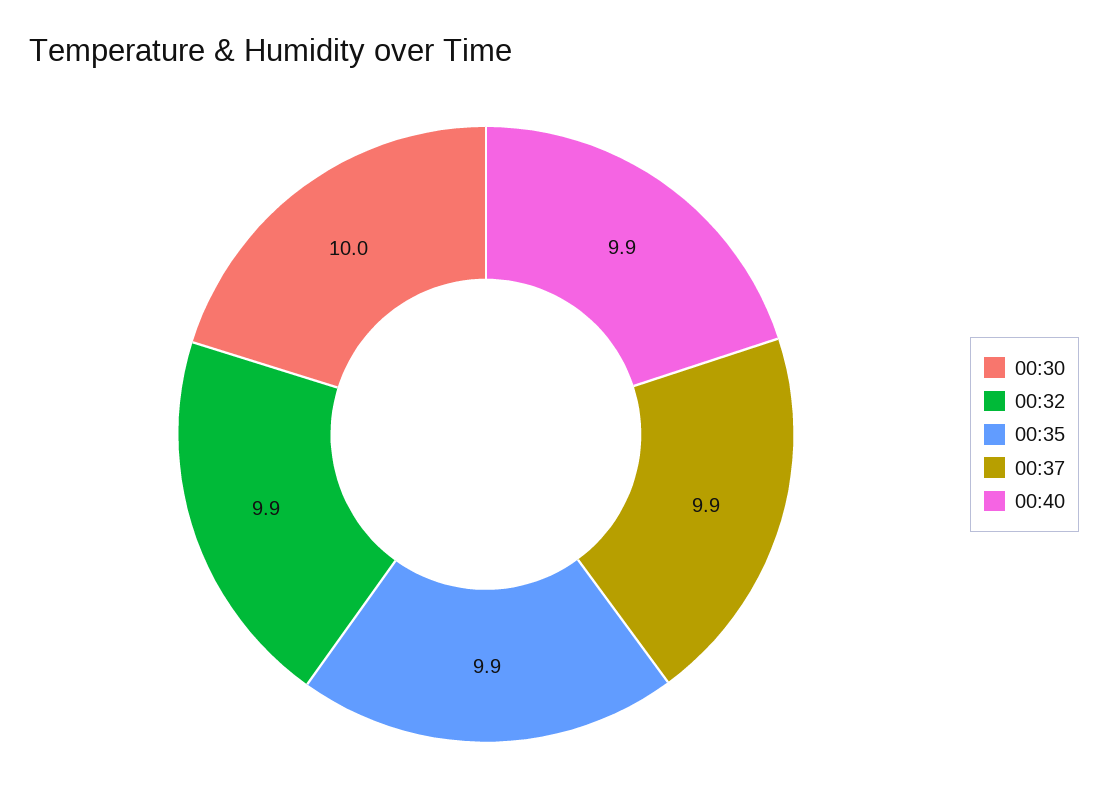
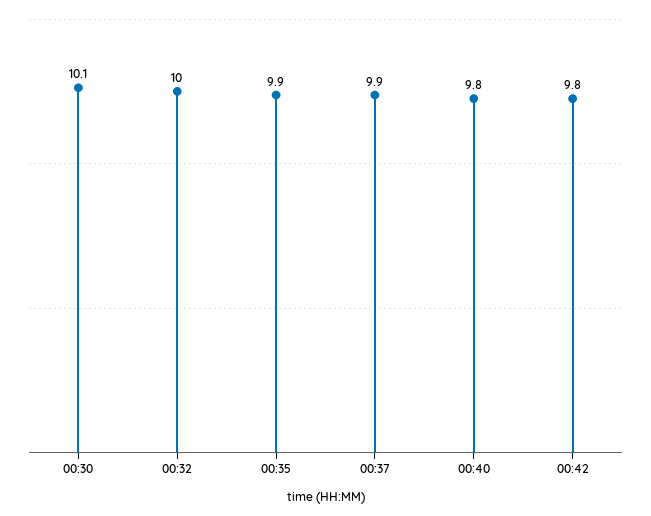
00:30: 10 -> 10.1
00:32: 9.9 -> 10
00:40: 9.9 -> 9.8
00:42: none -> 9.8

